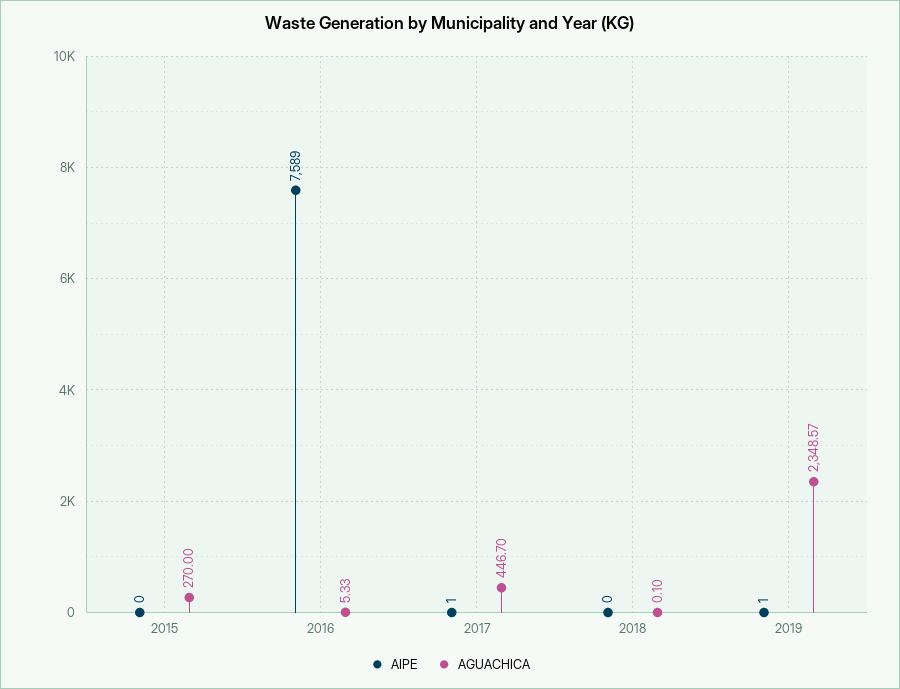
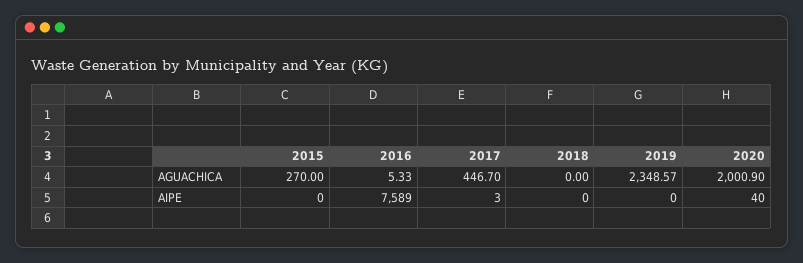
AIPE, 2017: 1 -> 3
AGUACHICA, 2018: 0.1 -> 0
AIPE, 2019: 1 -> 0
AGUACHICA, 2020: none -> 2000.9
AIPE, 2020: none -> 40

